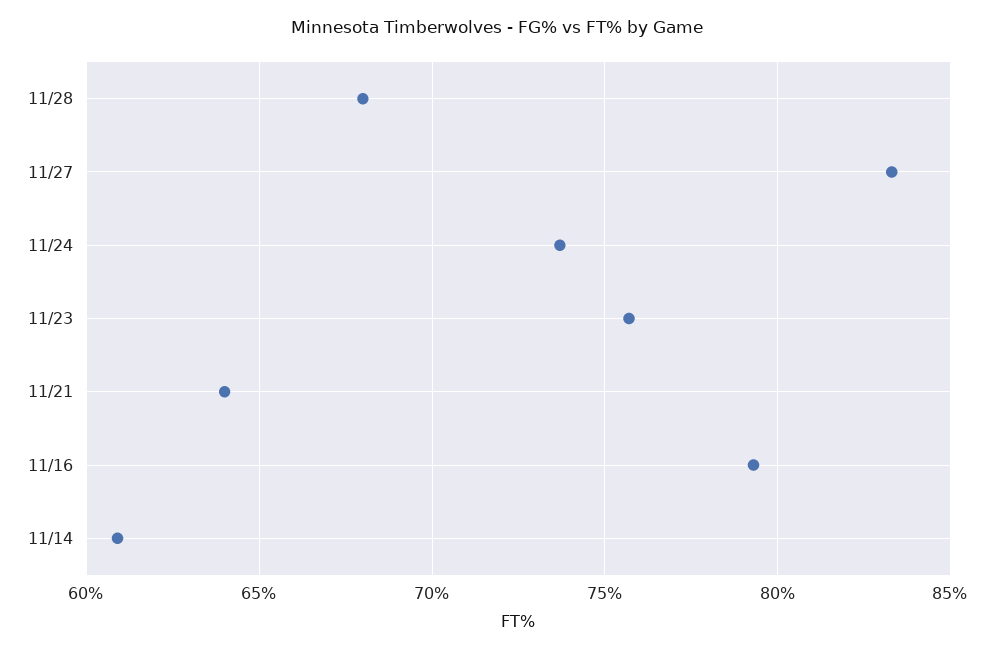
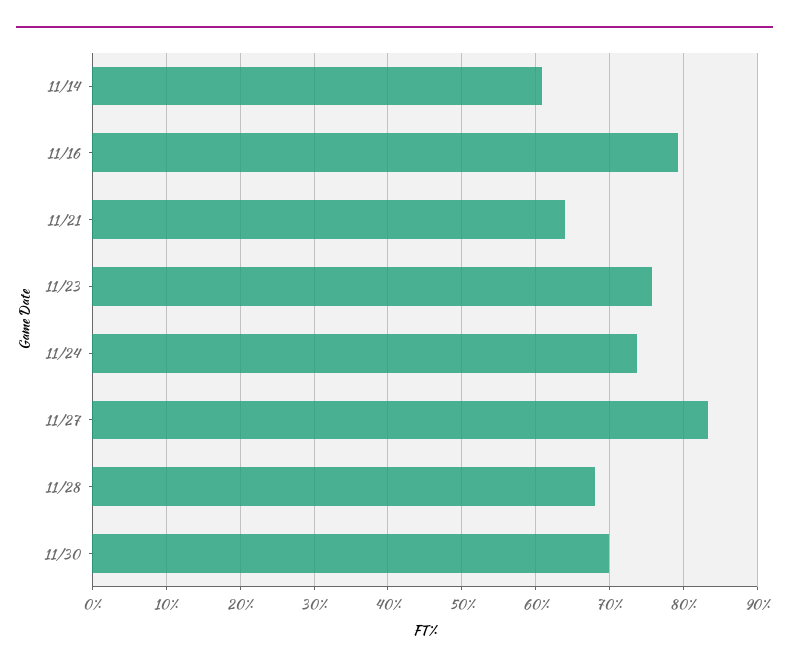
11/30: none -> 70

